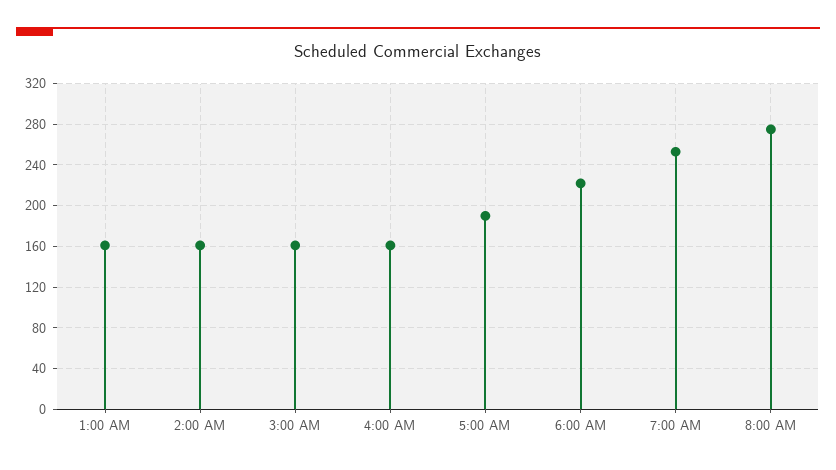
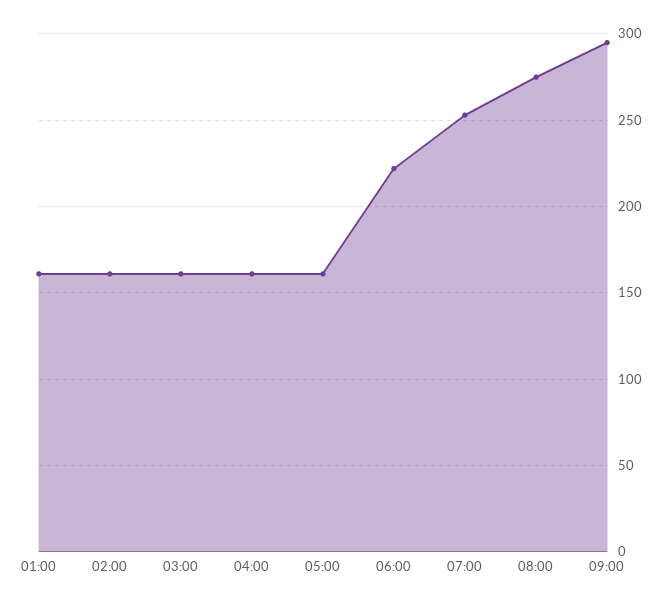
5:00 AM: 190 -> 160
09:00: none -> 295

